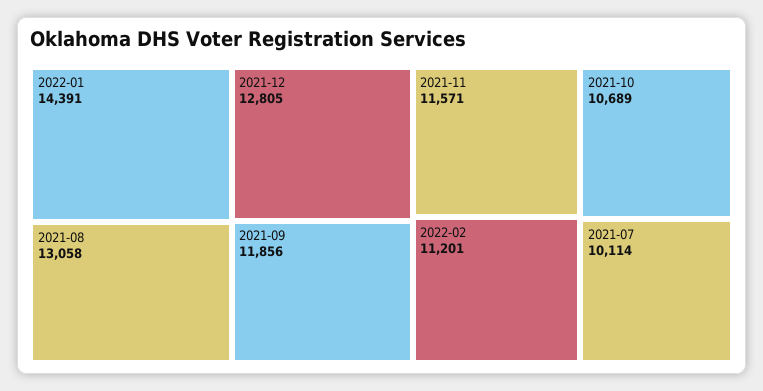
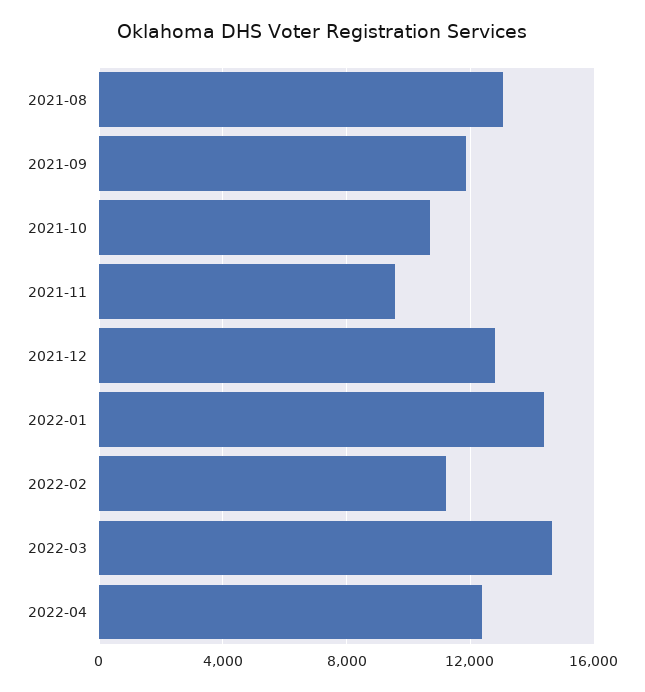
2021-11: 11571 -> 9500
2021-07: 10114 -> none
2022-03: none -> 14500
2022-04: none -> 12500

